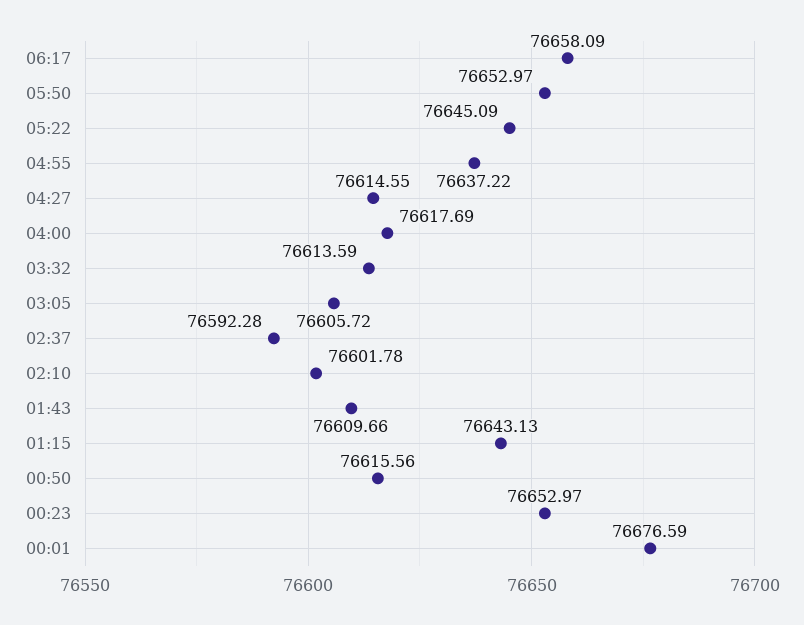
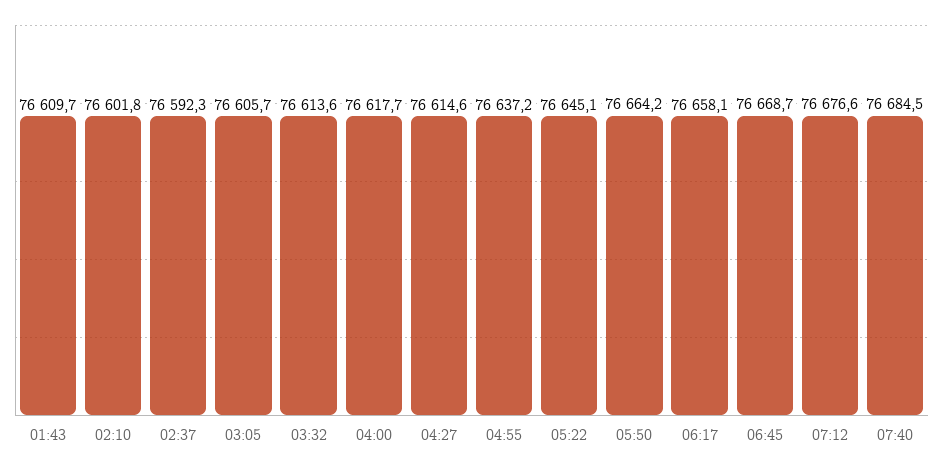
05:50: 76652.97 -> 76664.2
01:15: 76643.13 -> none
00:50: 76615.56 -> none
00:23: 76652.97 -> none
00:01: 76676.59 -> none
06:45: none -> 76668.7
07:12: none -> 76676.6
07:40: none -> 76684.5

